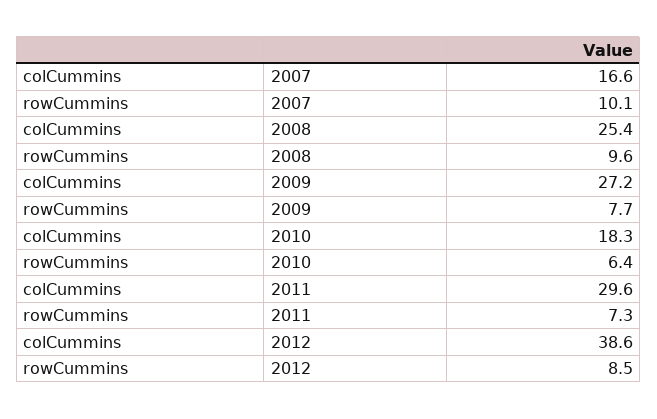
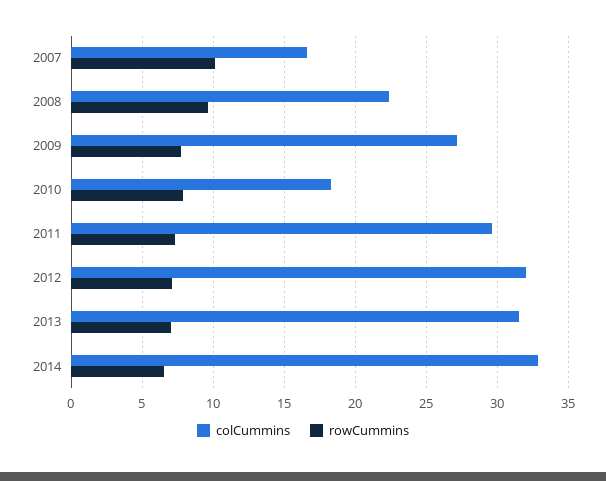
colCummins, 2008: 25.4 -> 22.5
rowCummins, 2010: 6.4 -> 8
colCummins, 2012: 38.6 -> 32
rowCummins, 2012: 8.5 -> 7
colCummins, 2013: none -> 31.5
rowCummins, 2013: none -> 7
colCummins, 2014: none -> 33
rowCummins, 2014: none -> 6.5

